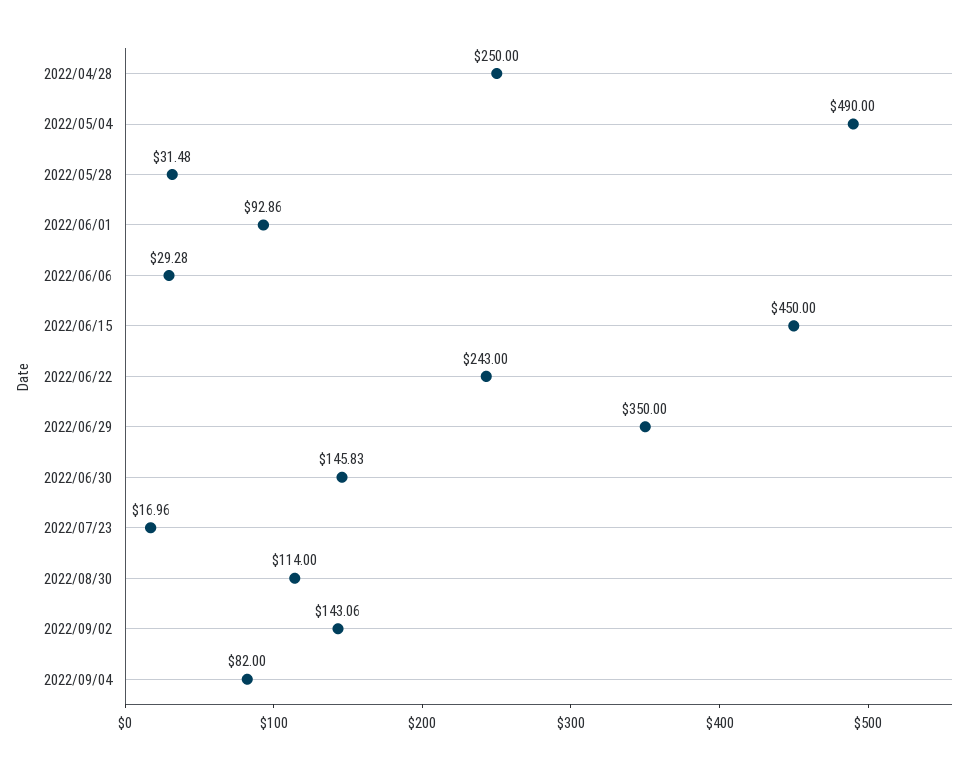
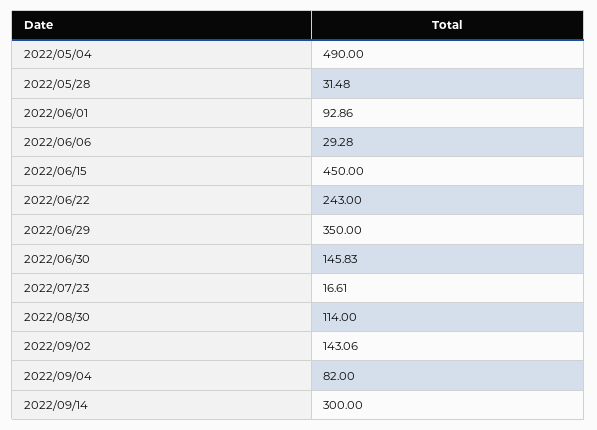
2022/04/28: 250 -> none
2022/07/23: 16.96 -> 16.61
2022/09/14: none -> 300

